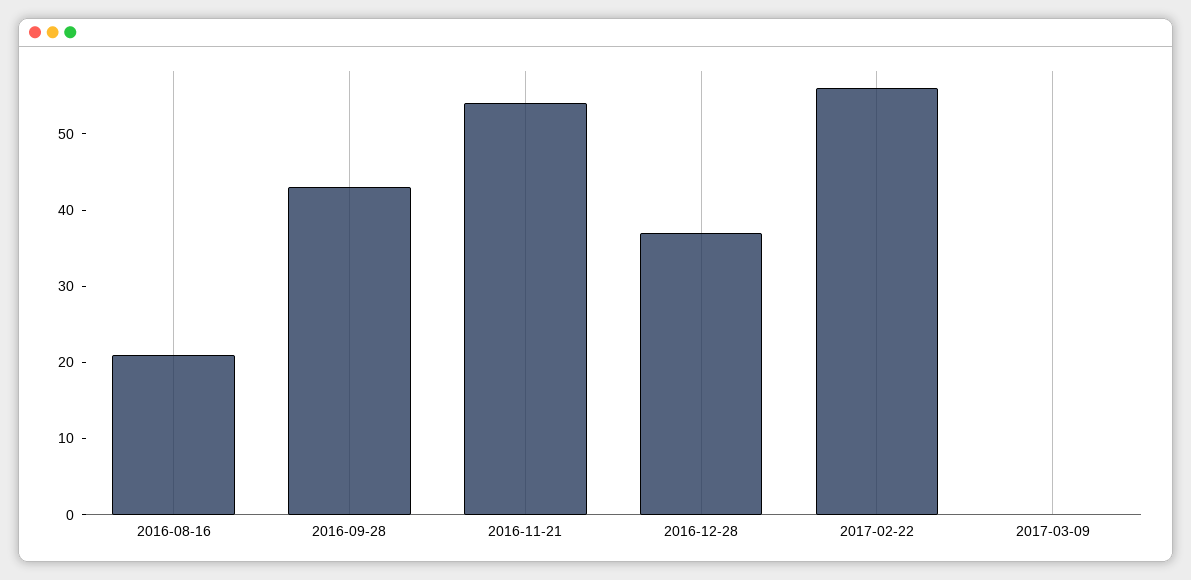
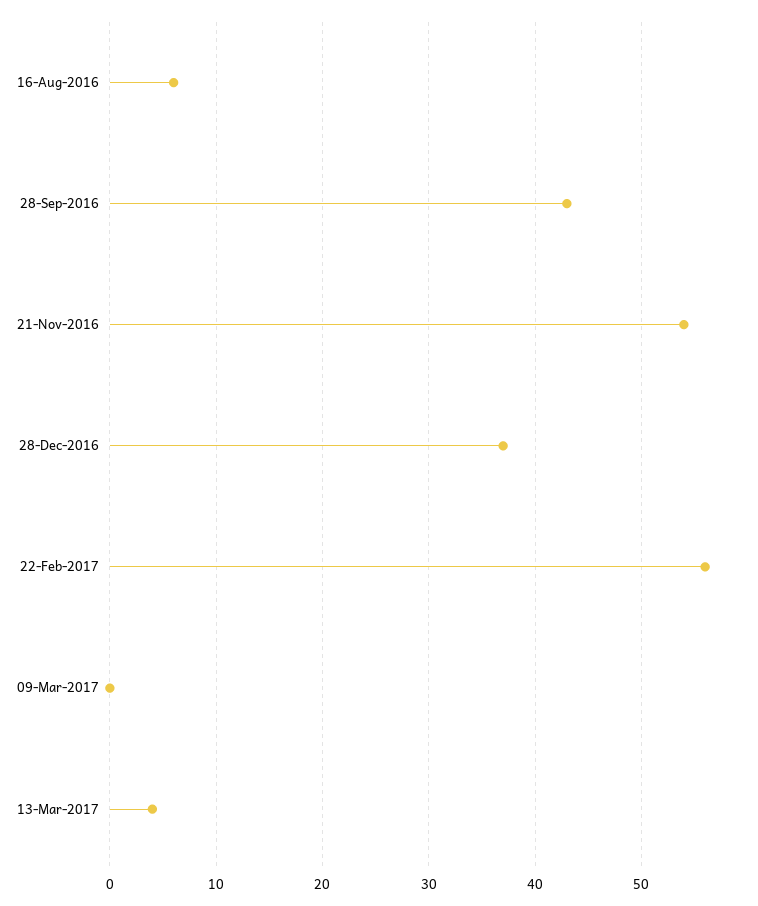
2016-08-16: 20 -> 6
13-Mar-2017: none -> 4

